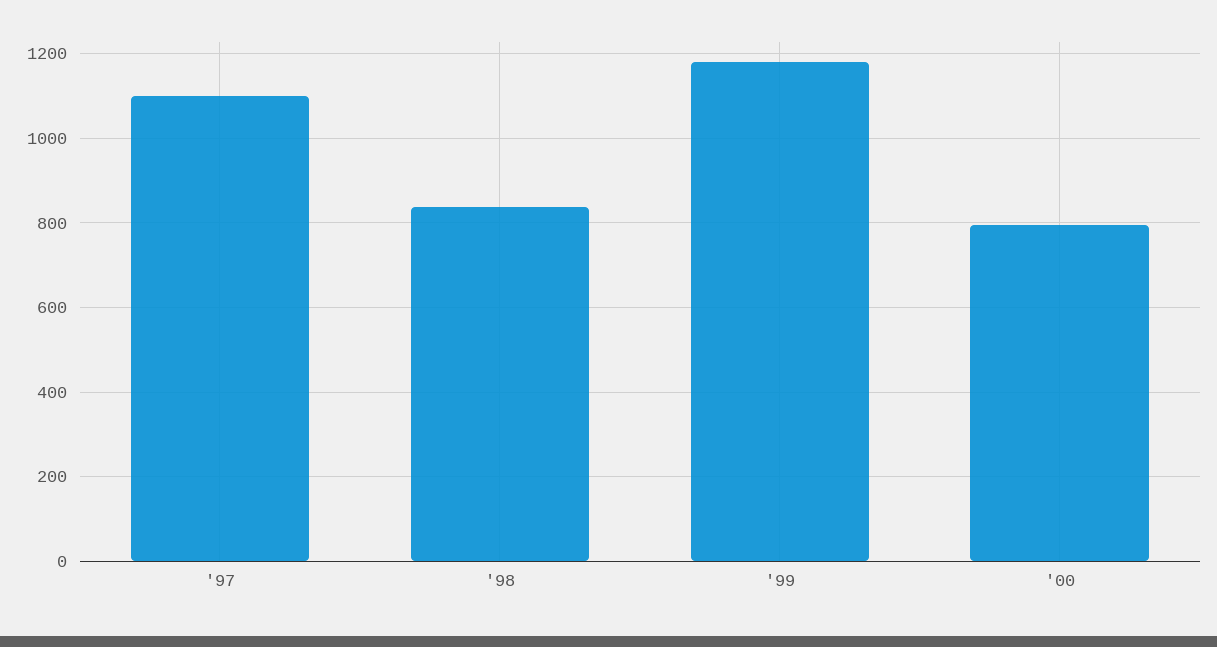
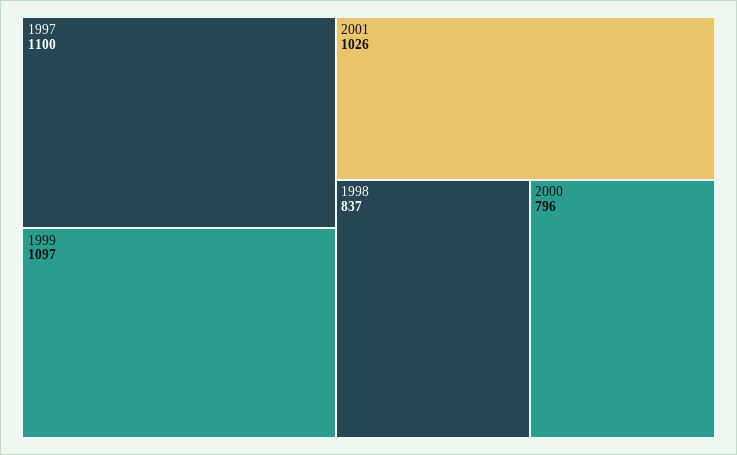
'99: 1180 -> 1097
2001: none -> 1026

